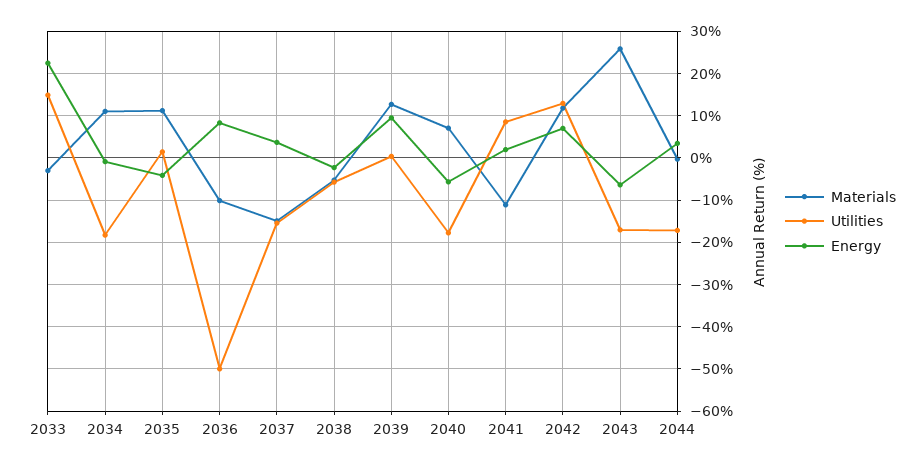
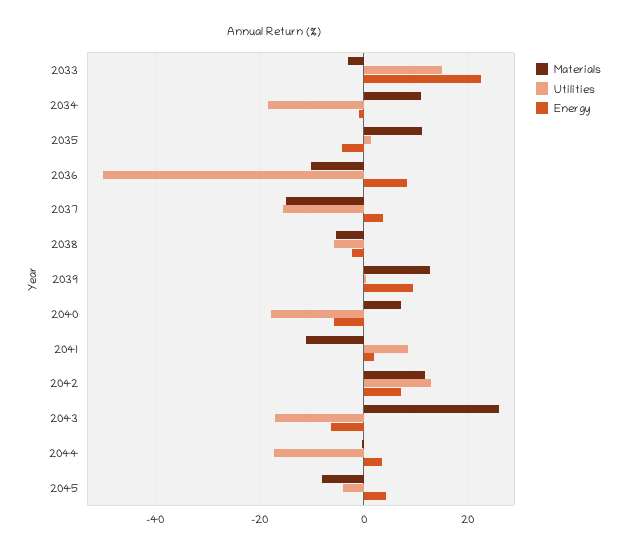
Materials, 2045: none -> -8
Utilities, 2045: none -> -4
Energy, 2045: none -> 4

